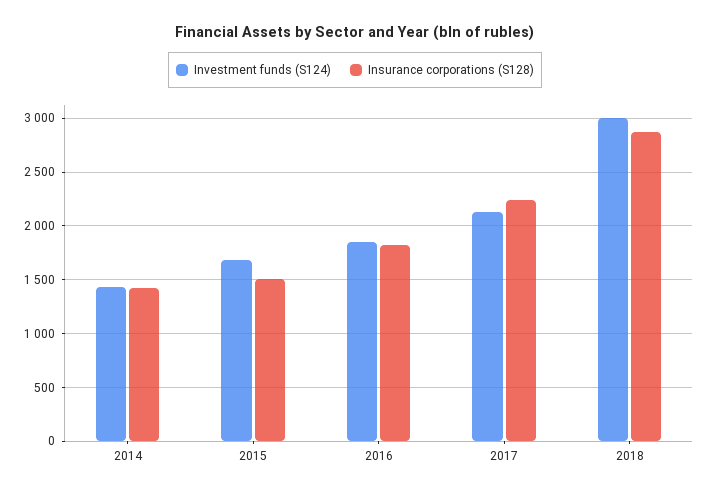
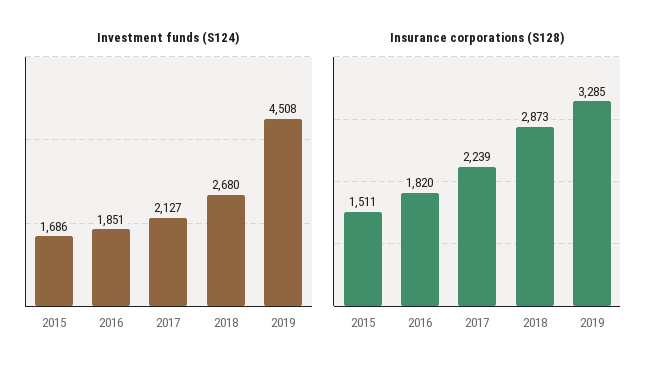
Investment funds (S124), 2014: 1400 -> none
Insurance corporations (S128), 2014: 1400 -> none
Investment funds (S124), 2018: 3000 -> 2680
Investment funds (S124), 2019: none -> 4508
Insurance corporations (S128), 2019: none -> 3285

